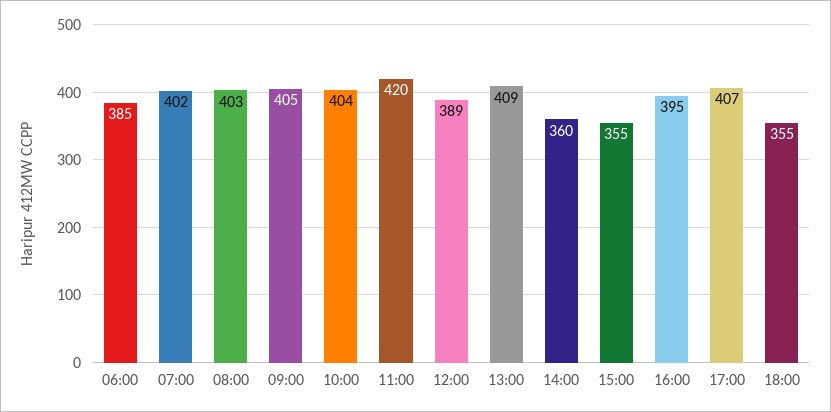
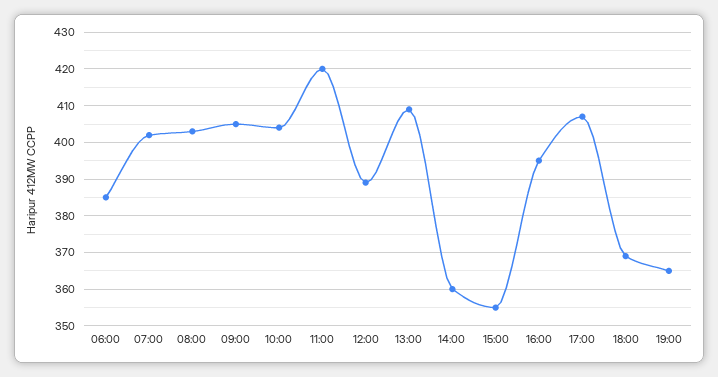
18:00: 355 -> 370
19:00: none -> 365

